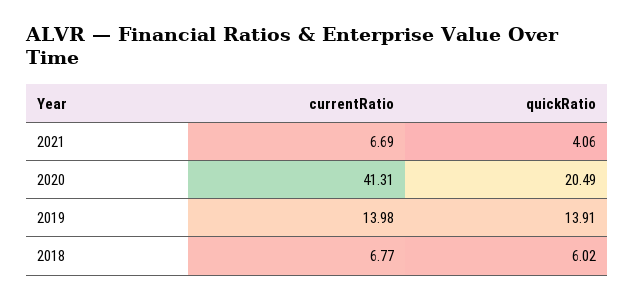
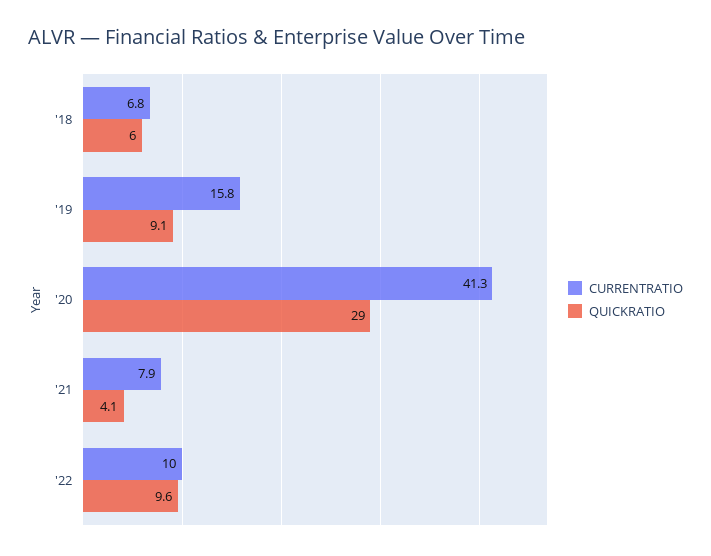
currentRatio, 2021: 6.69 -> 7.9
quickRatio, 2020: 20.49 -> 29
currentRatio, 2019: 13.98 -> 15.8
quickRatio, 2019: 13.91 -> 9.1
currentRatio, '22: none -> 10
quickRatio, '22: none -> 9.6

